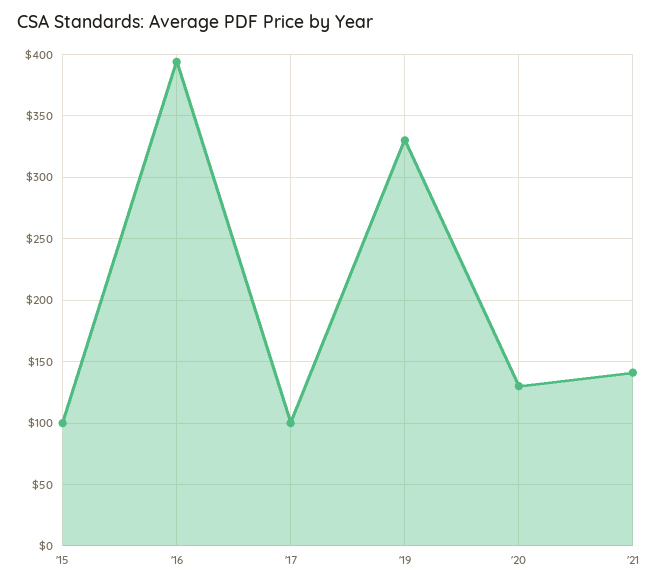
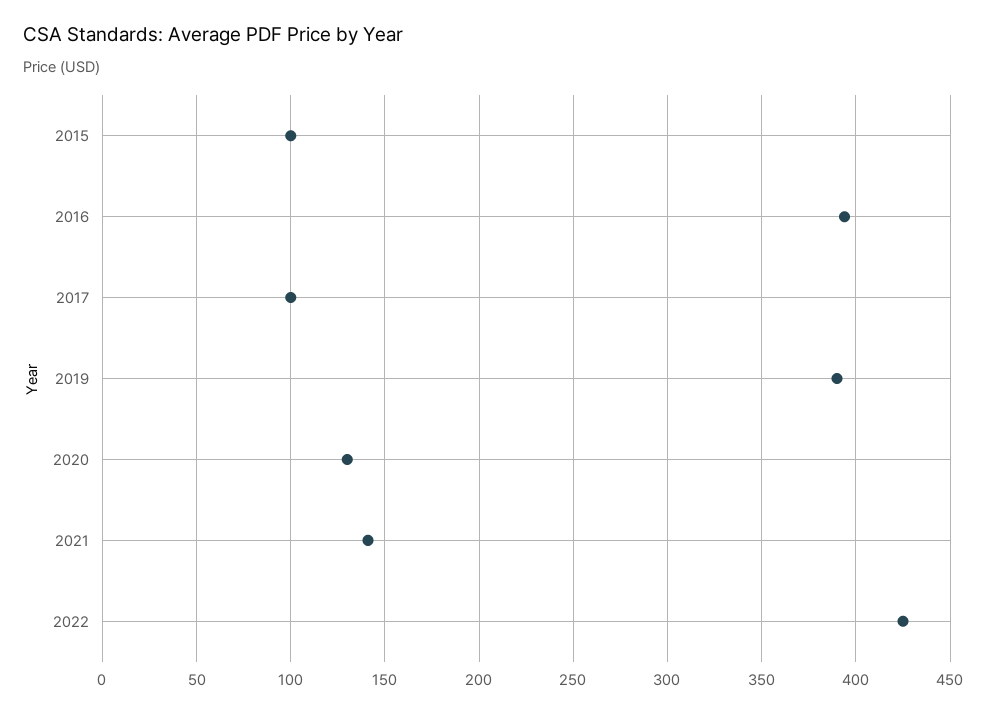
'19: 330 -> 390
2022: none -> 425

